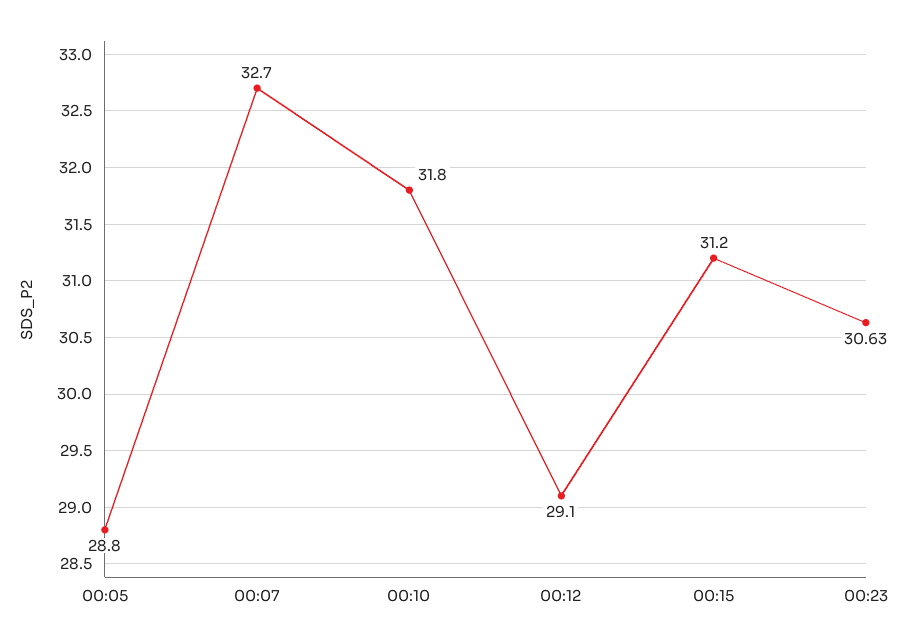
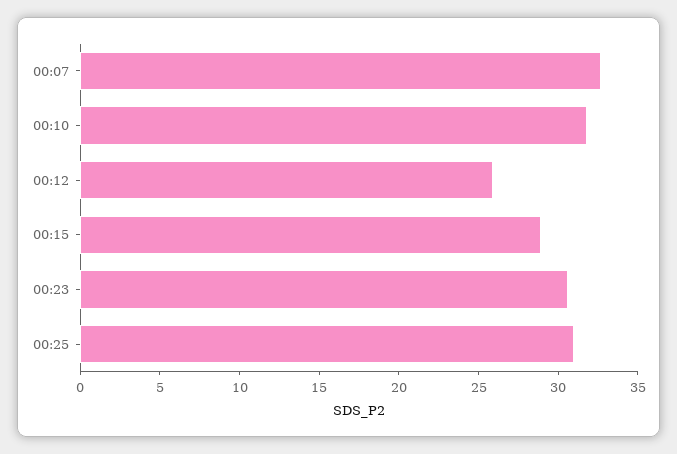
00:05: 28.8 -> none
00:12: 29.1 -> 26
00:15: 31.2 -> 29
00:25: none -> 31

